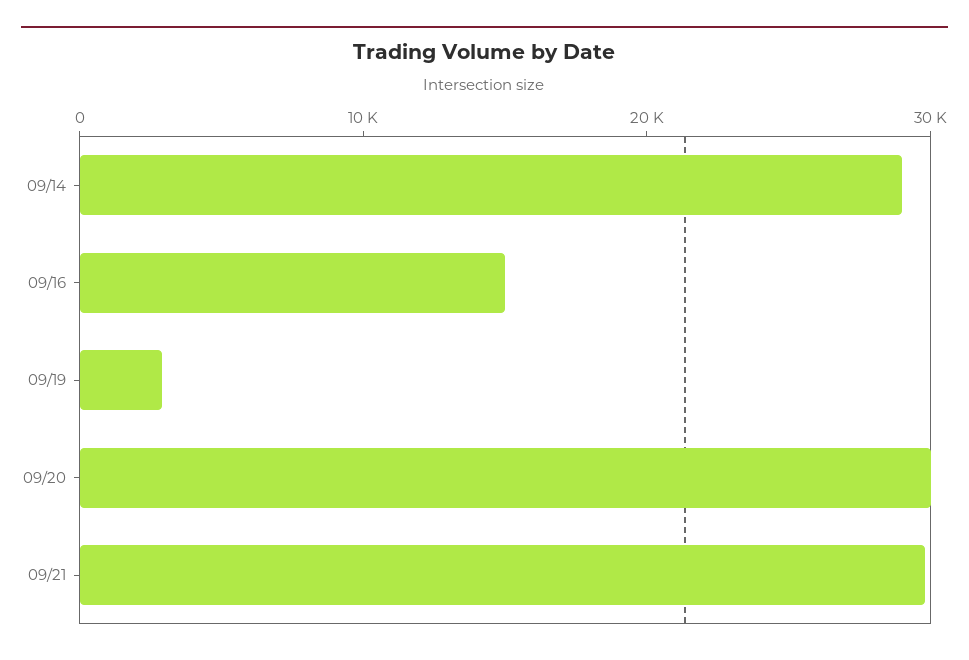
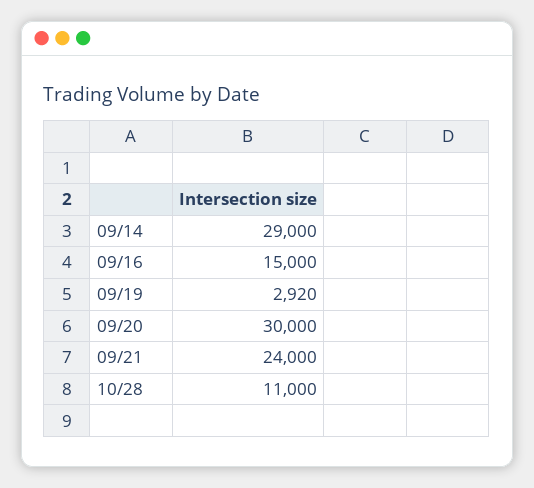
09/21: 30000 -> 24000
10/28: none -> 11000

